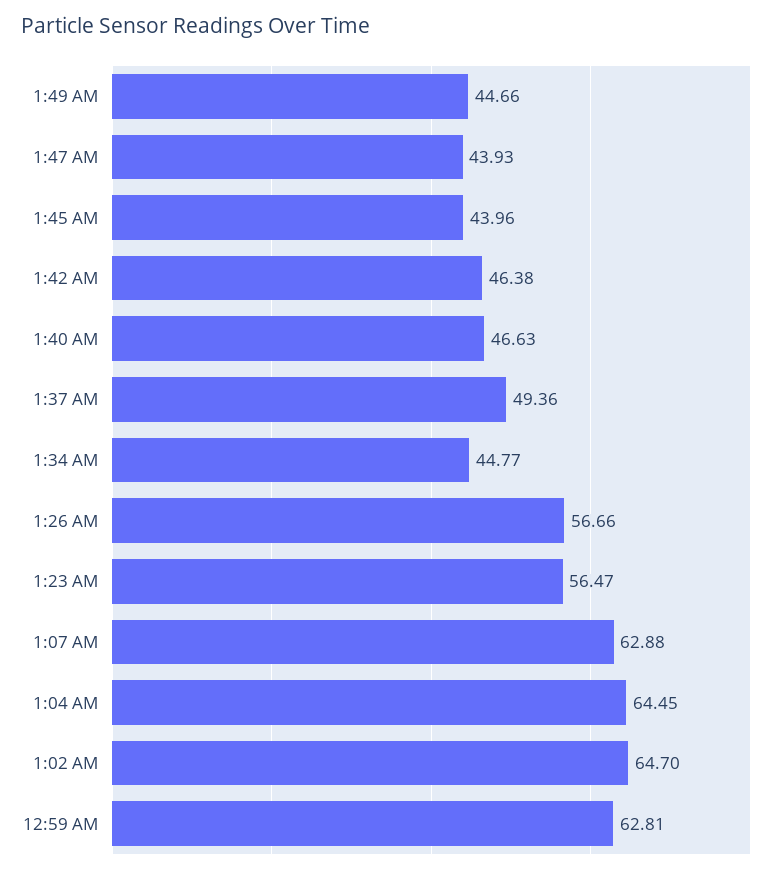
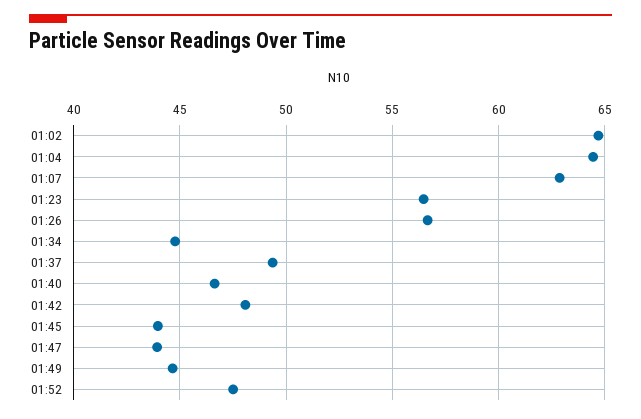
1:42 AM: 46.38 -> 48
12:59 AM: 62.81 -> none
01:52: none -> 47.5

